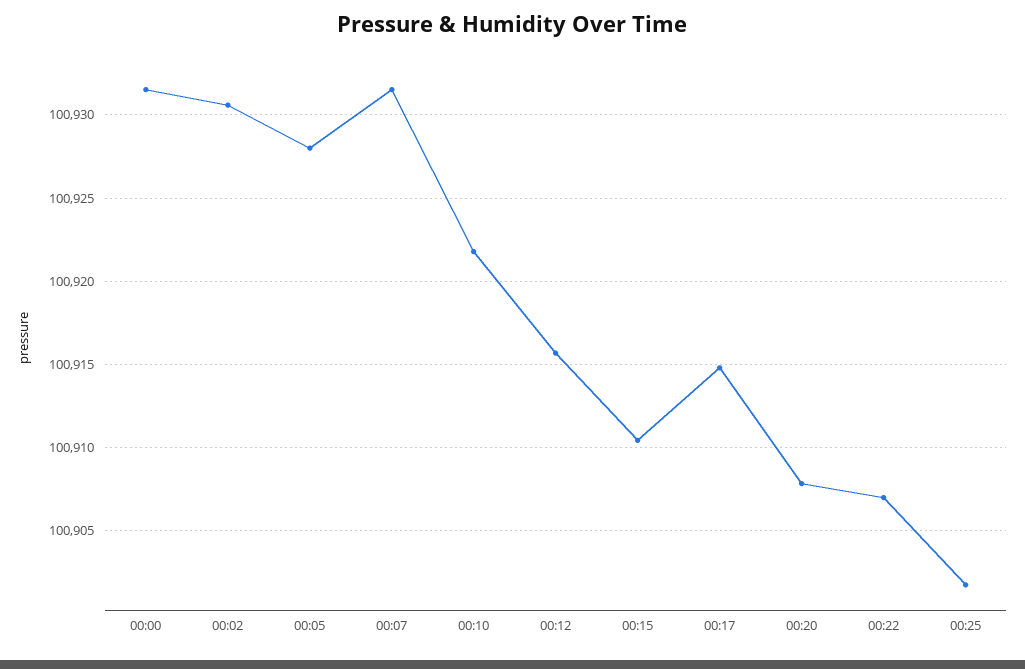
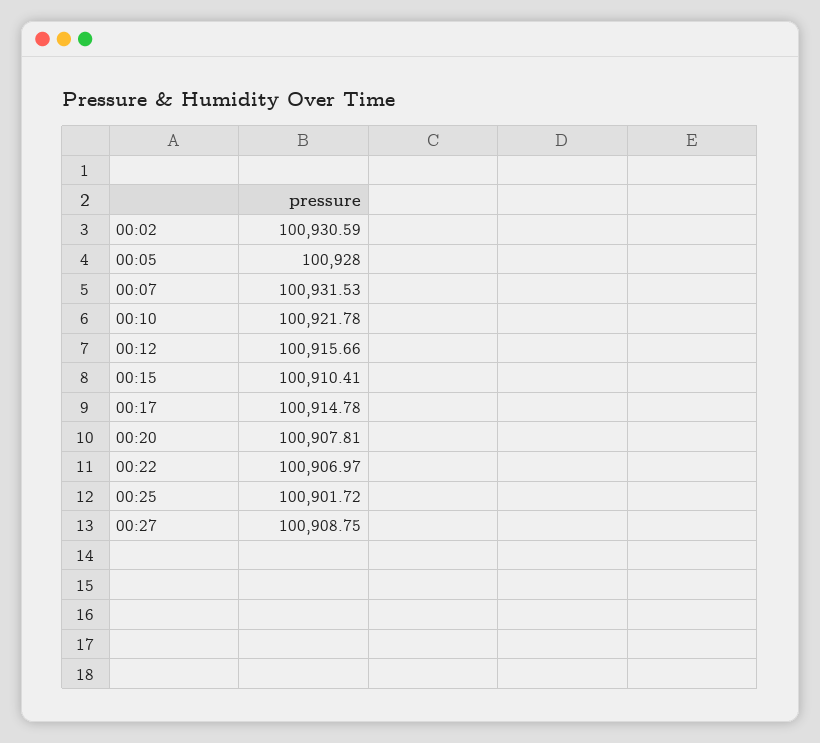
00:00: 100931.5 -> none
00:27: none -> 100908.75

